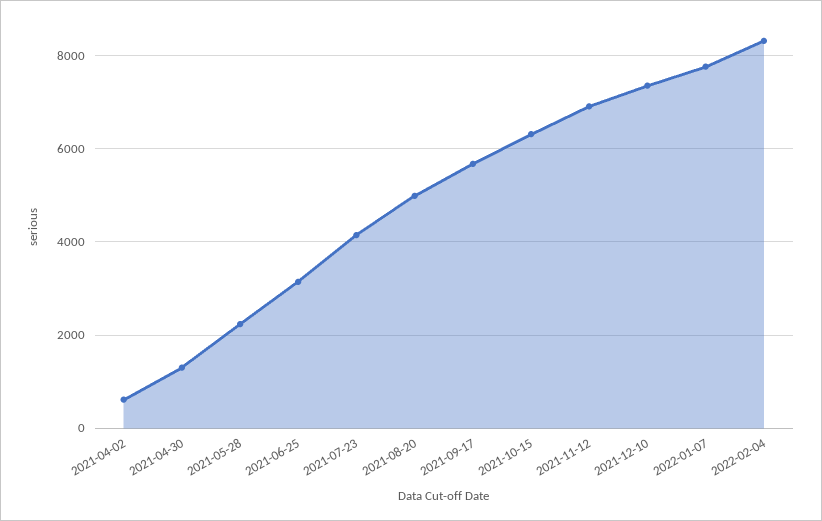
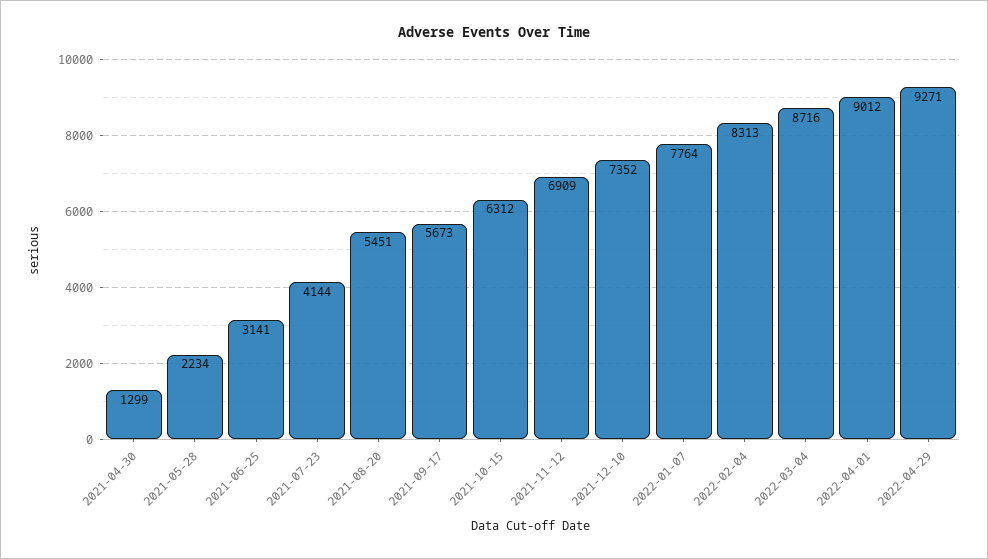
2021-04-02: 600 -> none
2021-08-20: 5000 -> 5451
2022-03-04: none -> 8716
2022-04-01: none -> 9012
2022-04-29: none -> 9271

